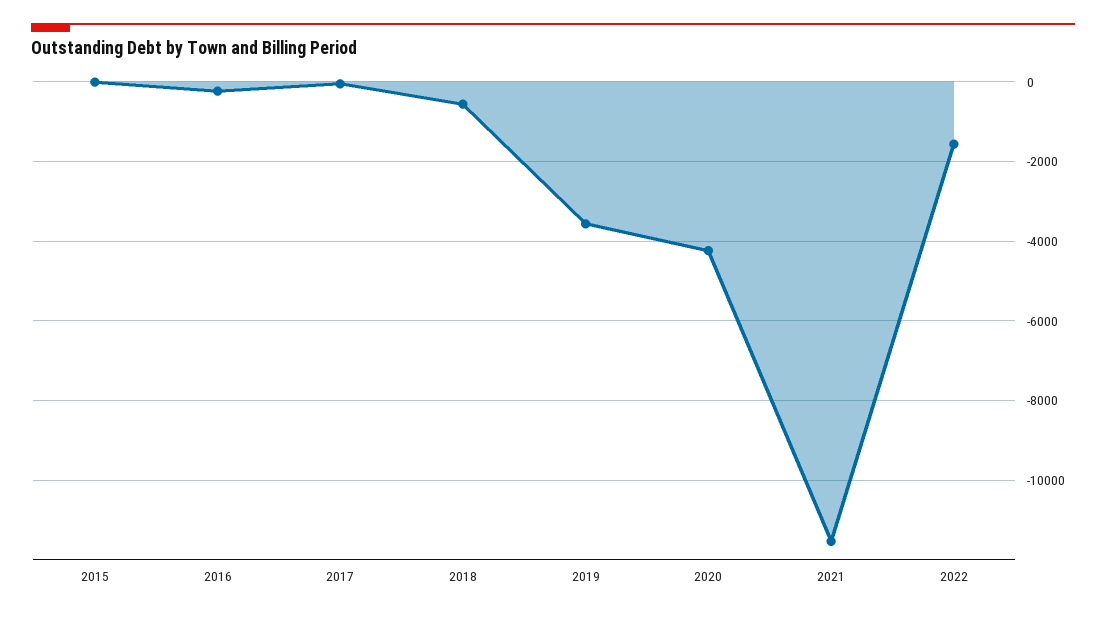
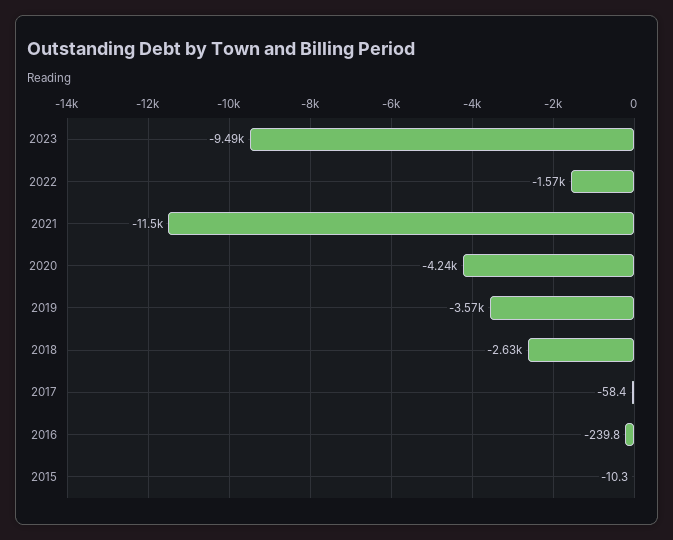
2018: -600 -> -2630
2023: none -> -9490

